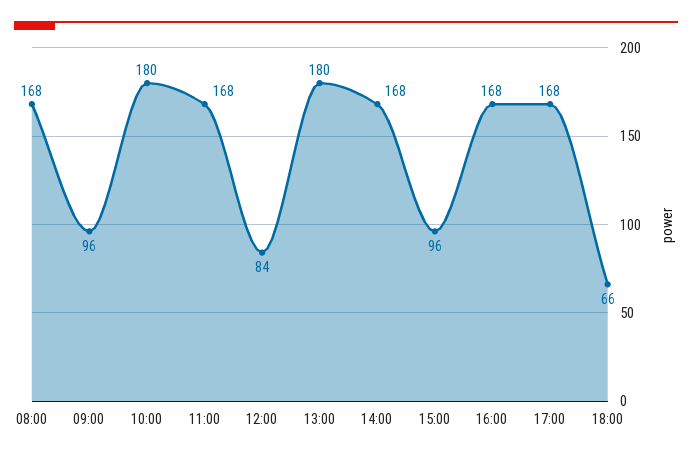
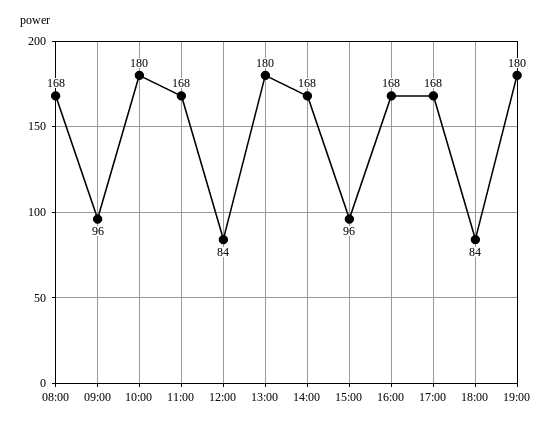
18:00: 66 -> 84
19:00: none -> 180

